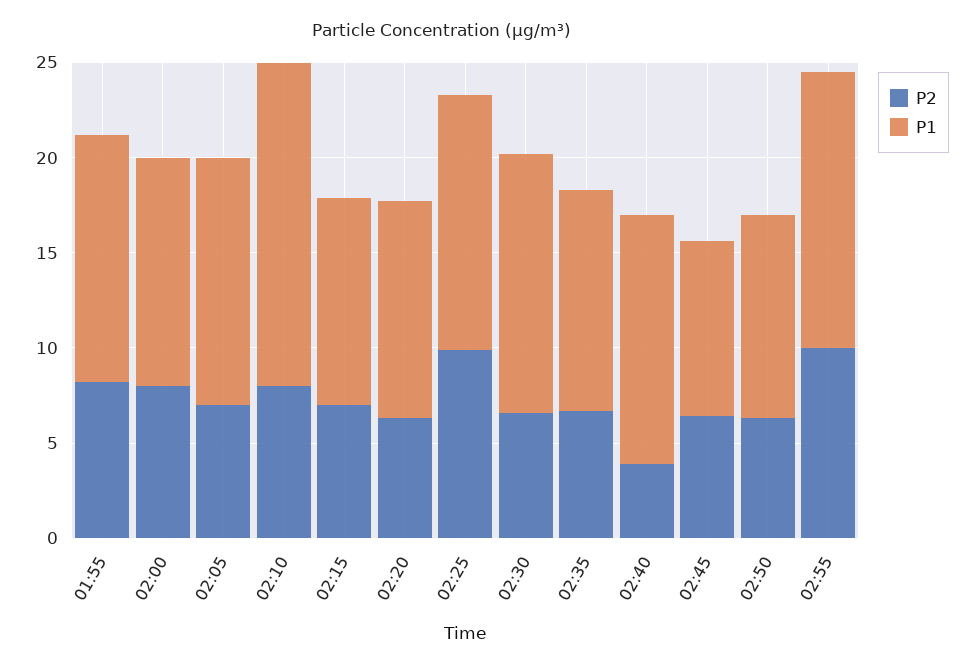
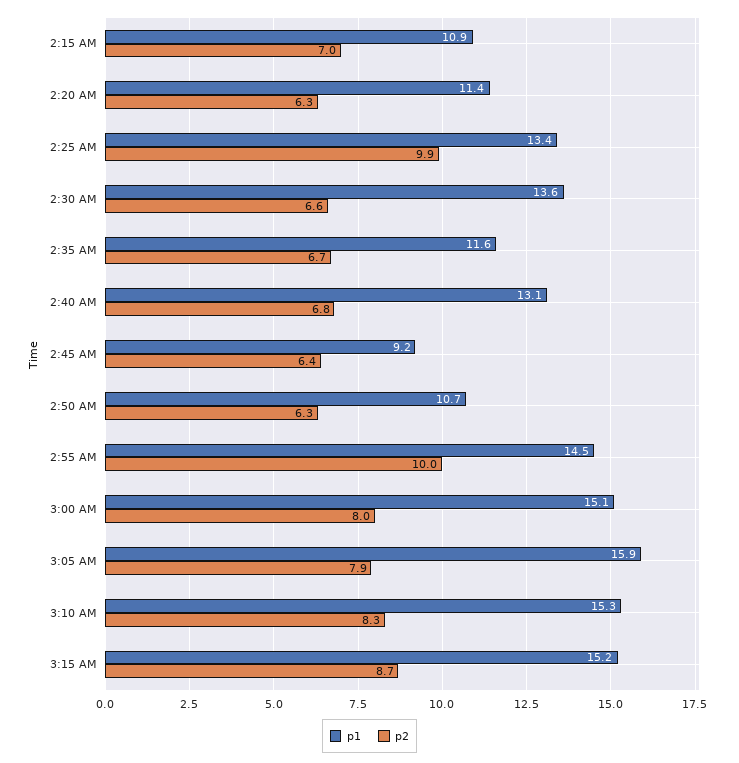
P2, 01:55: 8 -> none
P1, 01:55: 13 -> none
P2, 02:00: 8 -> none
P1, 02:00: 12 -> none
P2, 02:05: 7 -> none
P1, 02:05: 13 -> none
P2, 02:10: 8 -> none
P1, 02:10: 17 -> none
P2, 02:40: 4 -> 6.8
P1, 3:00 AM: none -> 15.1
P2, 3:00 AM: none -> 8
P1, 3:05 AM: none -> 15.9
P2, 3:05 AM: none -> 7.9
P1, 3:10 AM: none -> 15.3
P2, 3:10 AM: none -> 8.3
P1, 3:15 AM: none -> 15.2
P2, 3:15 AM: none -> 8.7

